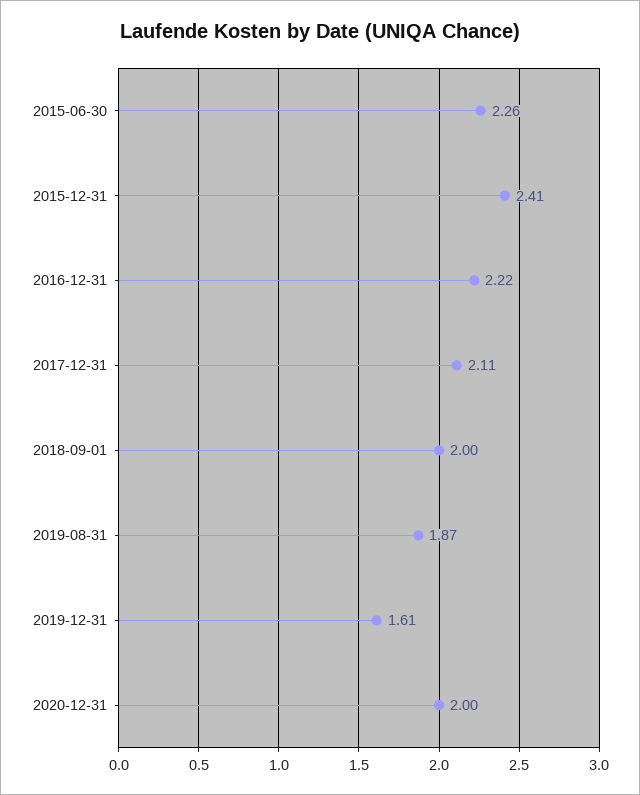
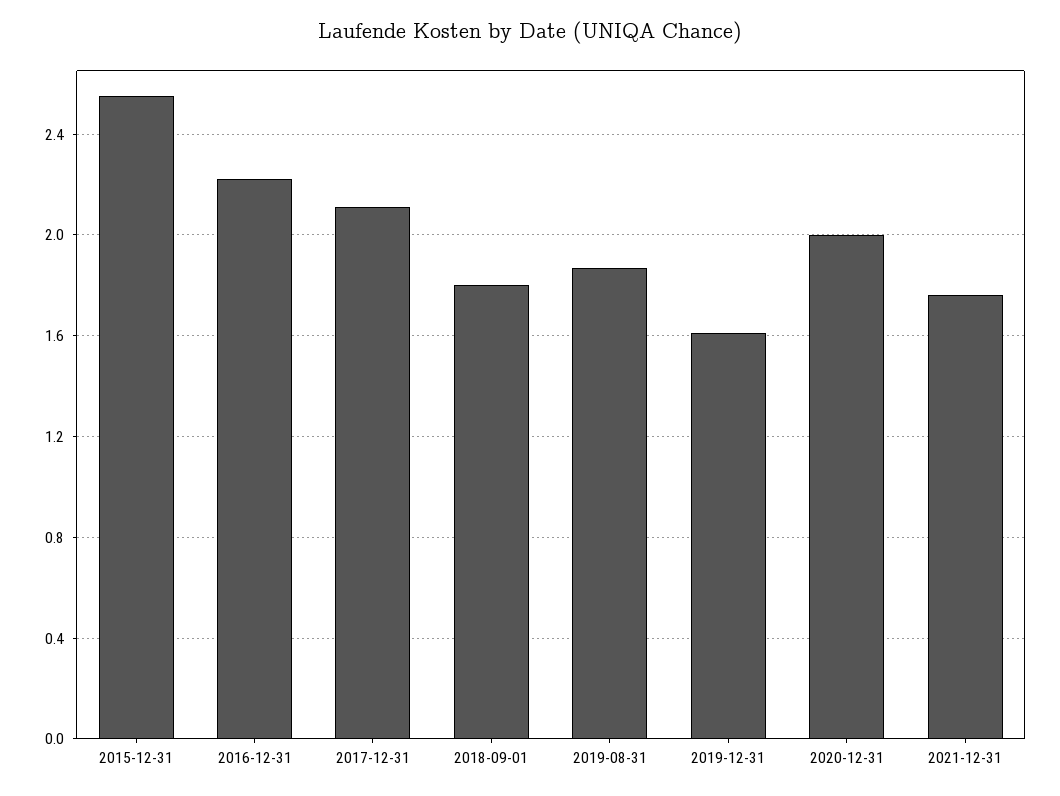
2015-06-30: 2.26 -> none
2015-12-31: 2.41 -> 2.55
2018-09-01: 2 -> 1.8
2021-12-31: none -> 1.75

